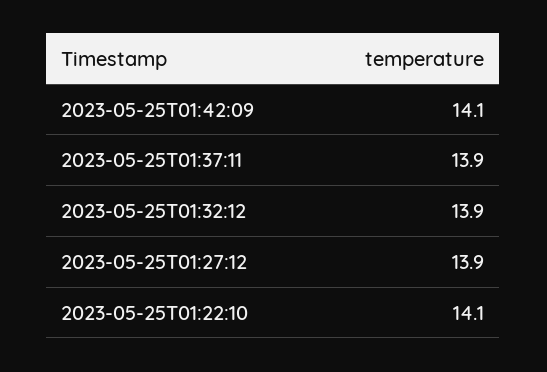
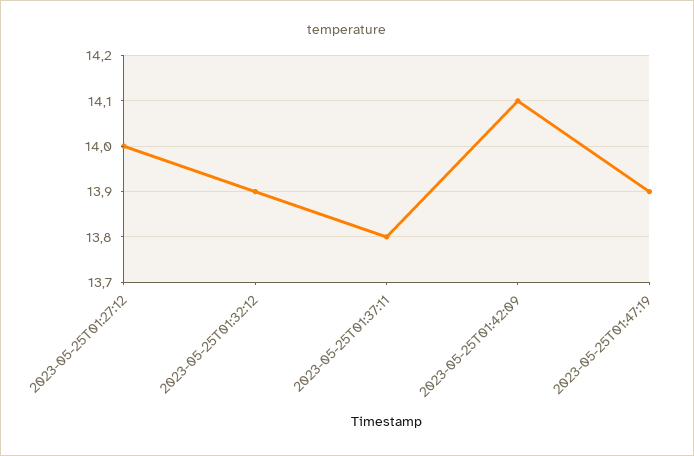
2023-05-25T01:37:11: 13.9 -> 13.8
2023-05-25T01:27:12: 13.9 -> 14
2023-05-25T01:22:10: 14.1 -> none
2023-05-25T01:47:19: none -> 13.9

